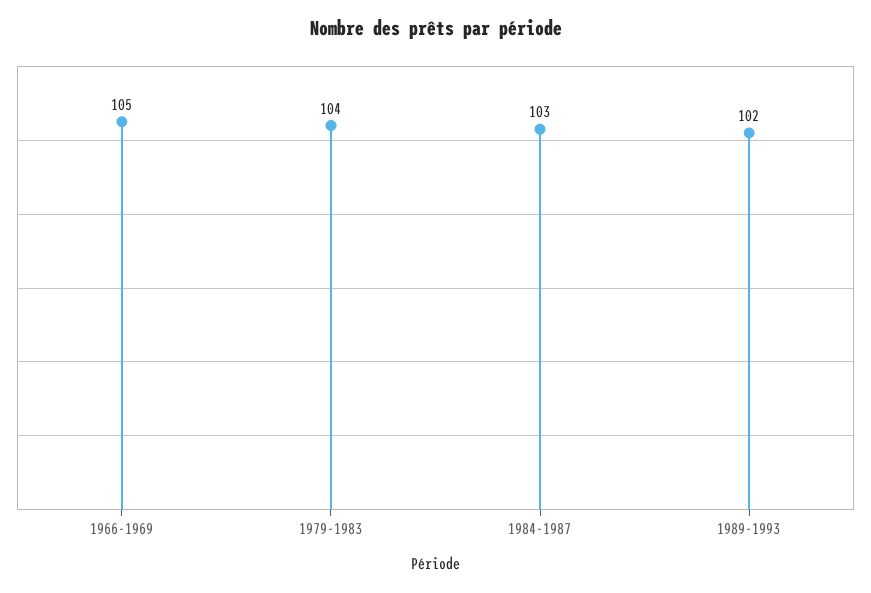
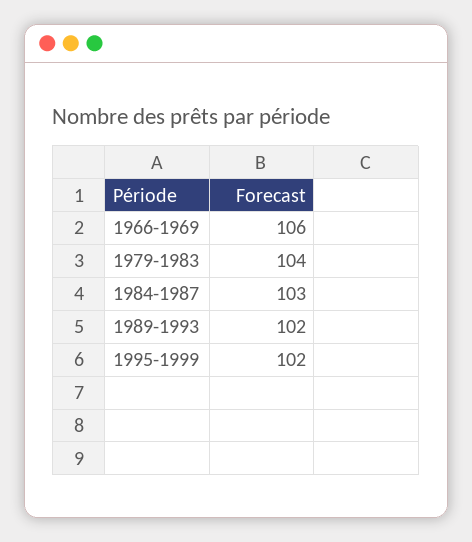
1966-1969: 105 -> 106
1995-1999: none -> 102

